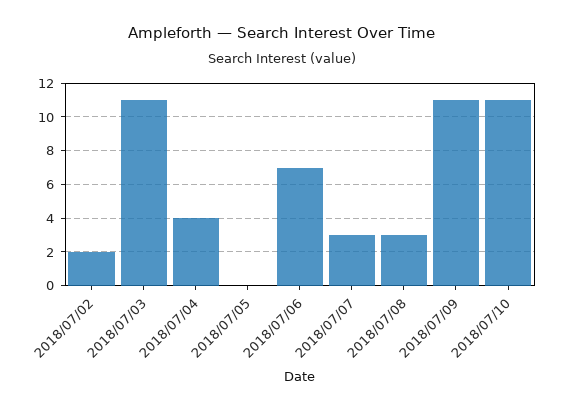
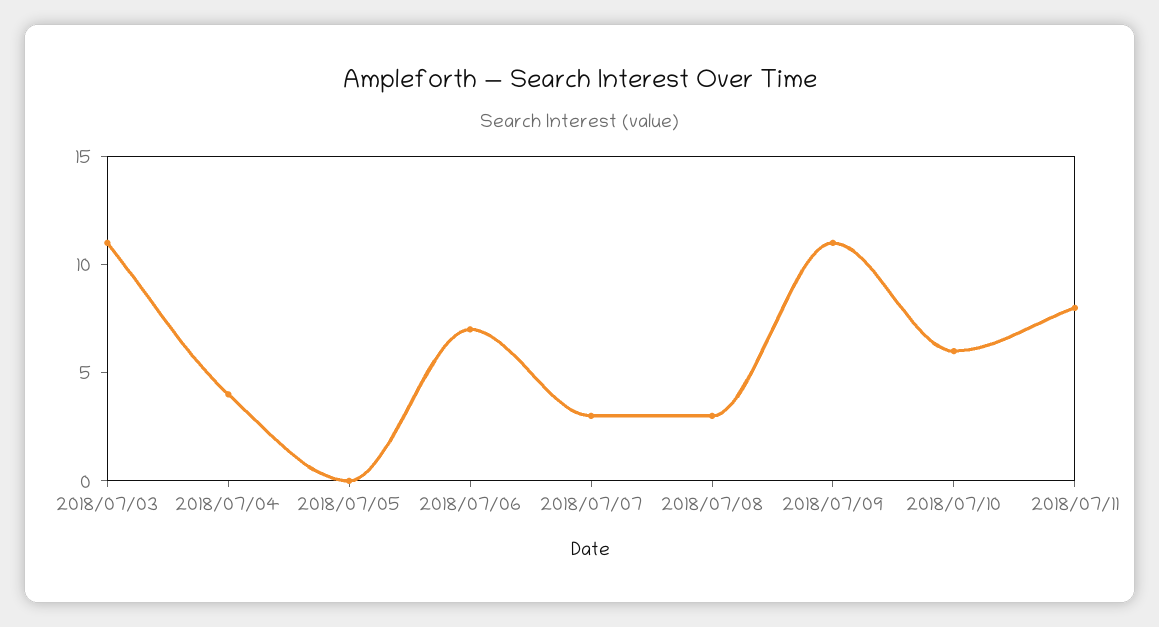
2018/07/02: 2 -> none
2018/07/10: 11 -> 6
2018/07/11: none -> 8

